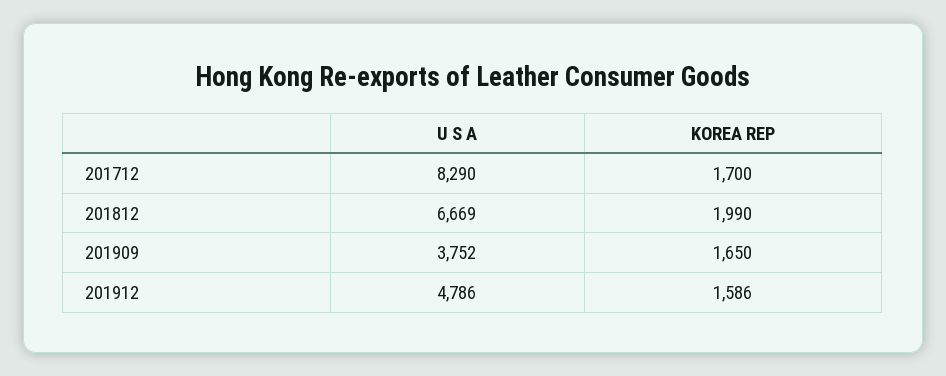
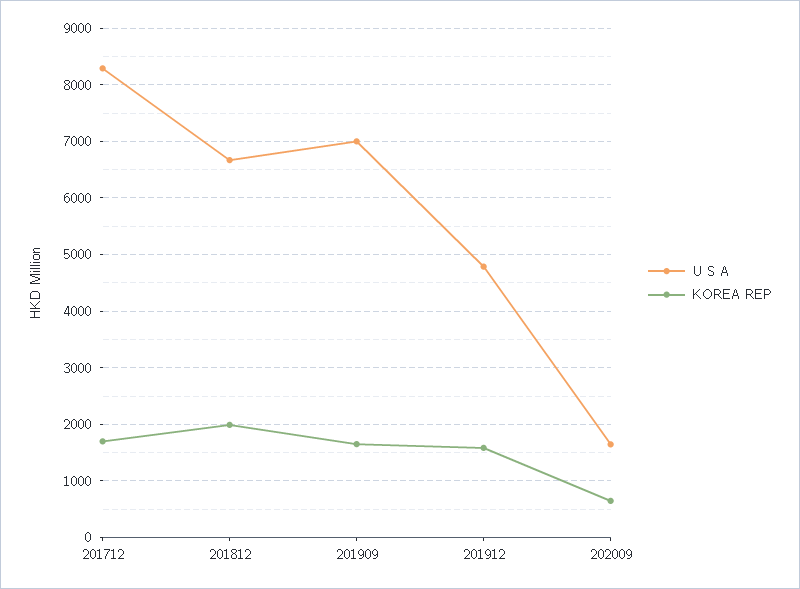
U S A, 201909: 3752 -> 7000
U S A, 202009: none -> 1600
KOREA REP, 202009: none -> 600

